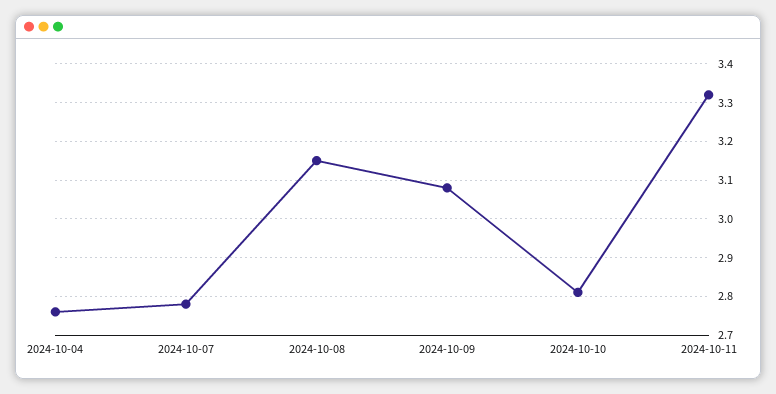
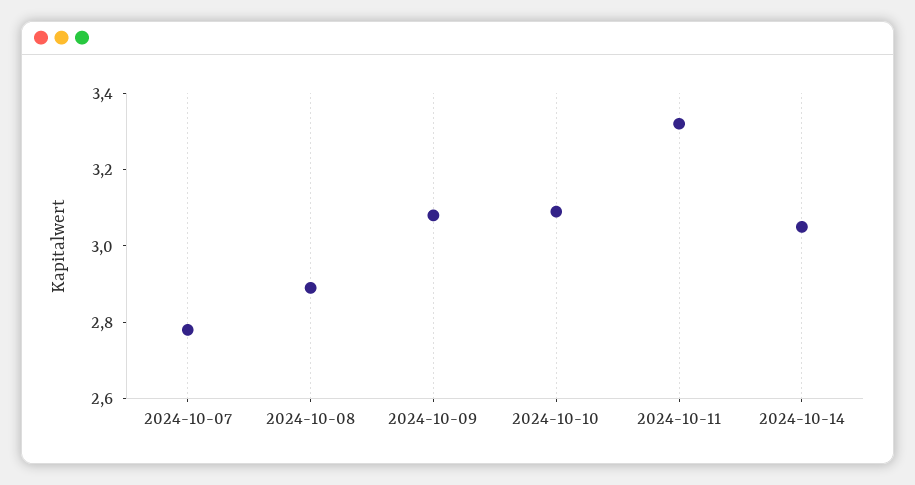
2024-10-04: 2.75 -> none
2024-10-08: 3.15 -> 2.9
2024-10-10: 2.8 -> 3.1
2024-10-14: none -> 3.05

